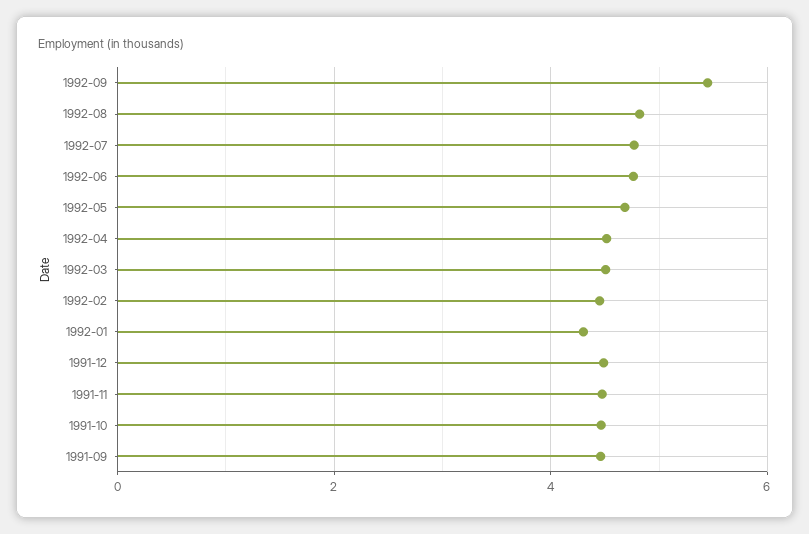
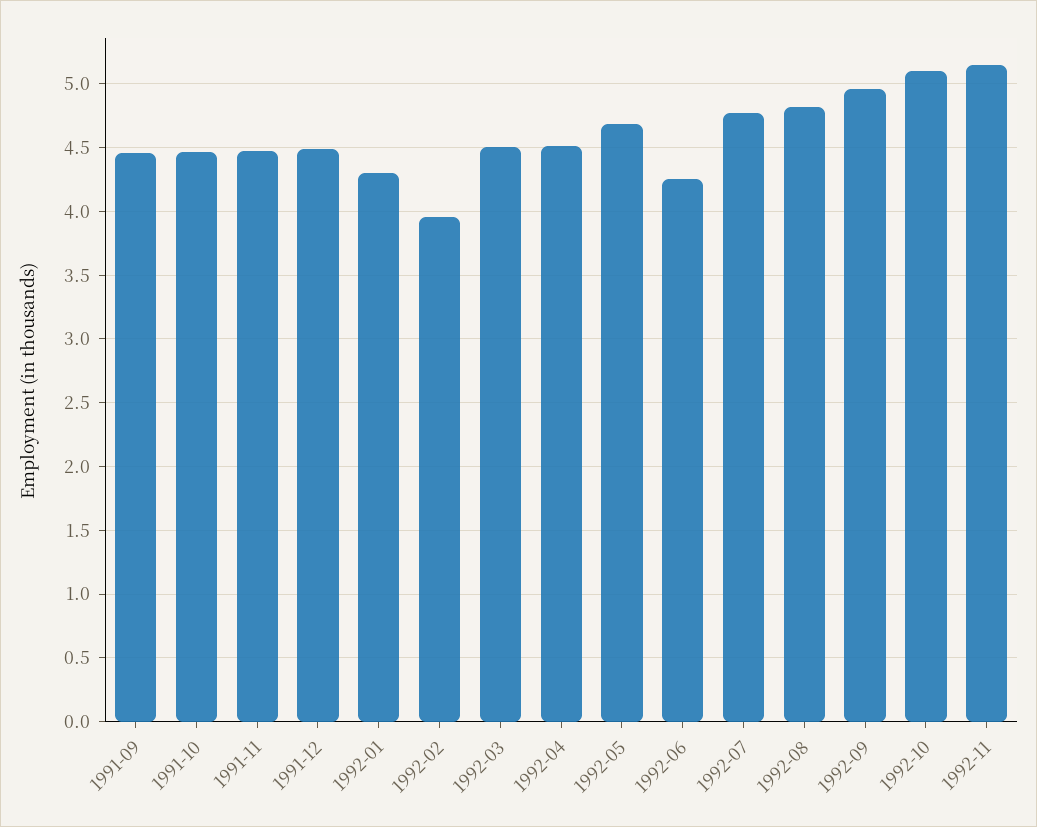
1992-09: 5.4 -> 4.95
1992-06: 4.8 -> 4.25
1992-02: 4.4 -> 3.95
1992-10: none -> 5.1
1992-11: none -> 5.15

